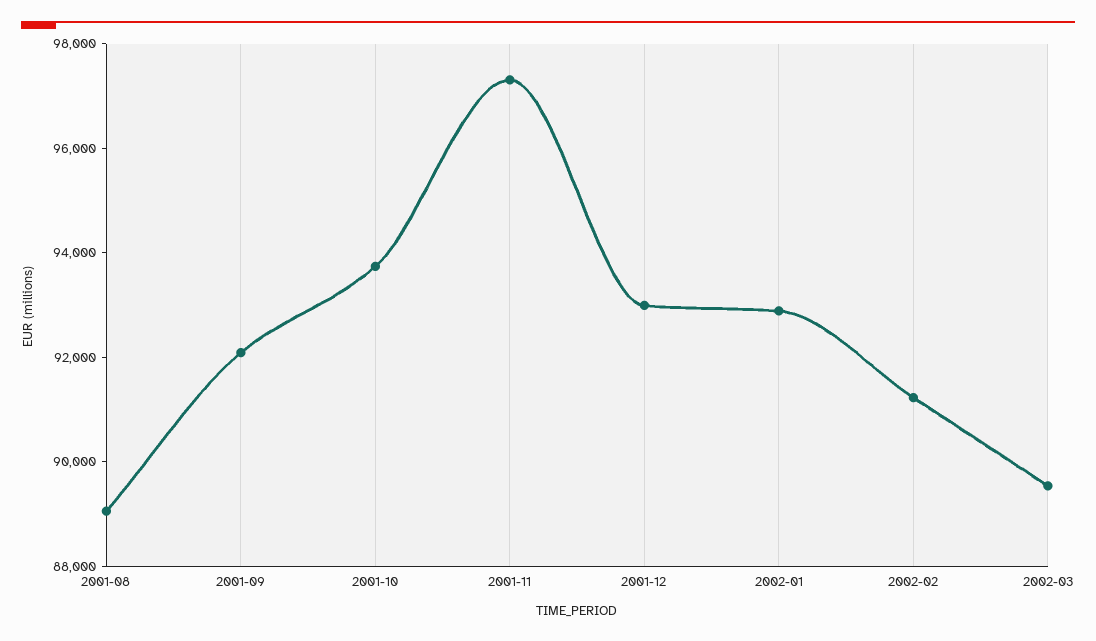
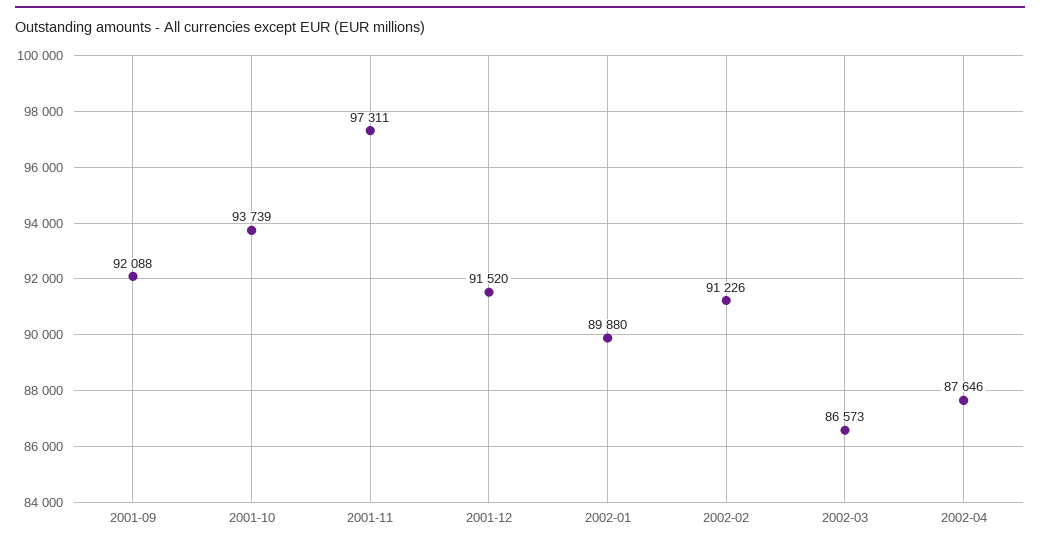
2001-08: 89000 -> none
2001-12: 93000 -> 91520
2002-01: 93000 -> 89880
2002-03: 89500 -> 86573
2002-04: none -> 87646

